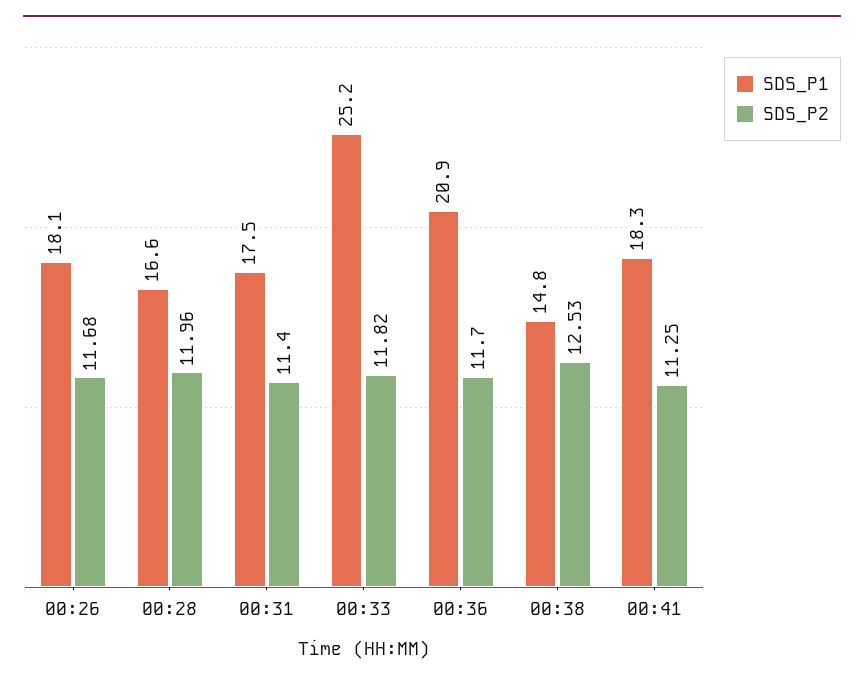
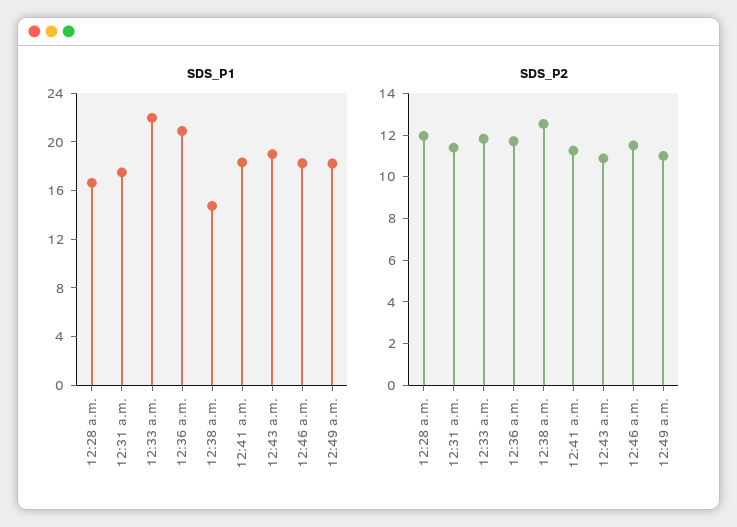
SDS_P1, 00:26: 18.1 -> none
SDS_P2, 00:26: 11.68 -> none
SDS_P1, 00:33: 25.2 -> 22
SDS_P1, 12:43 a.m.: none -> 19
SDS_P1, 12:46 a.m.: none -> 18
SDS_P1, 12:49 a.m.: none -> 18
SDS_P2, 12:43 a.m.: none -> 11
SDS_P2, 12:46 a.m.: none -> 11.5
SDS_P2, 12:49 a.m.: none -> 11

